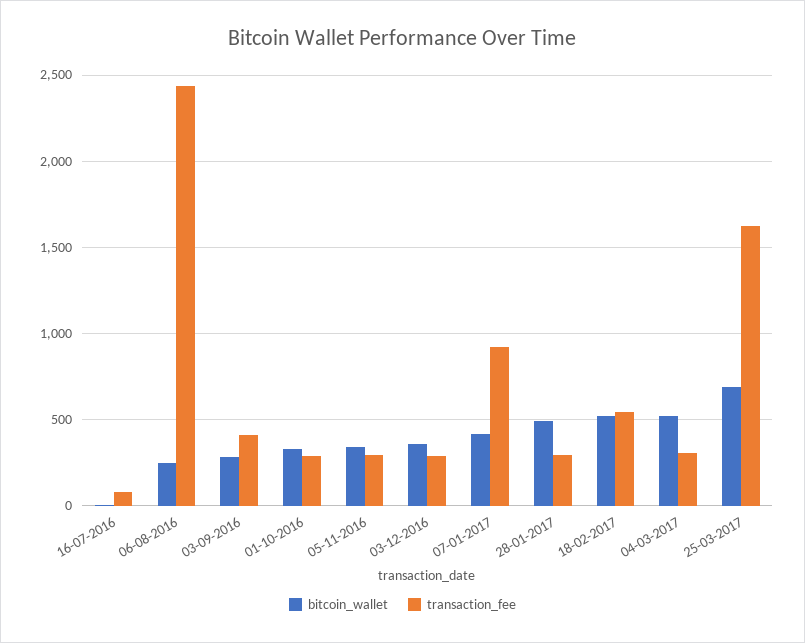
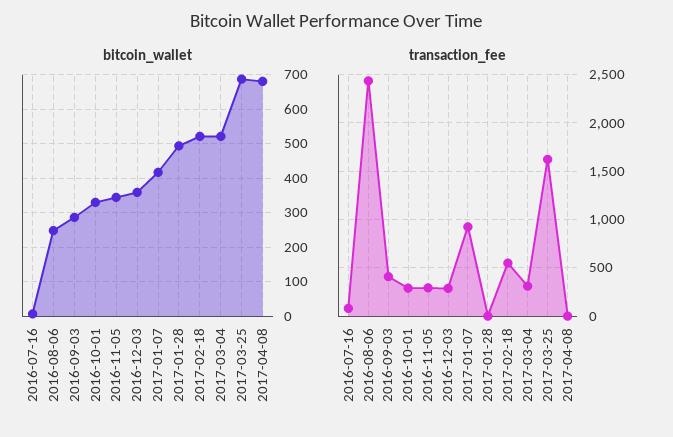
transaction_fee, 28-01-2017: 300 -> 0
bitcoin_wallet, 2017-04-08: none -> 680
transaction_fee, 2017-04-08: none -> 0

